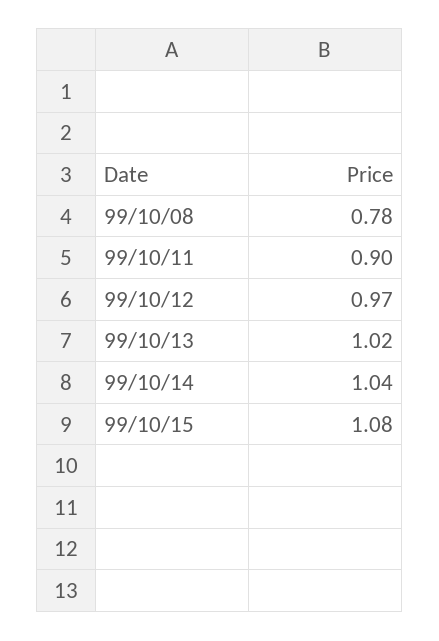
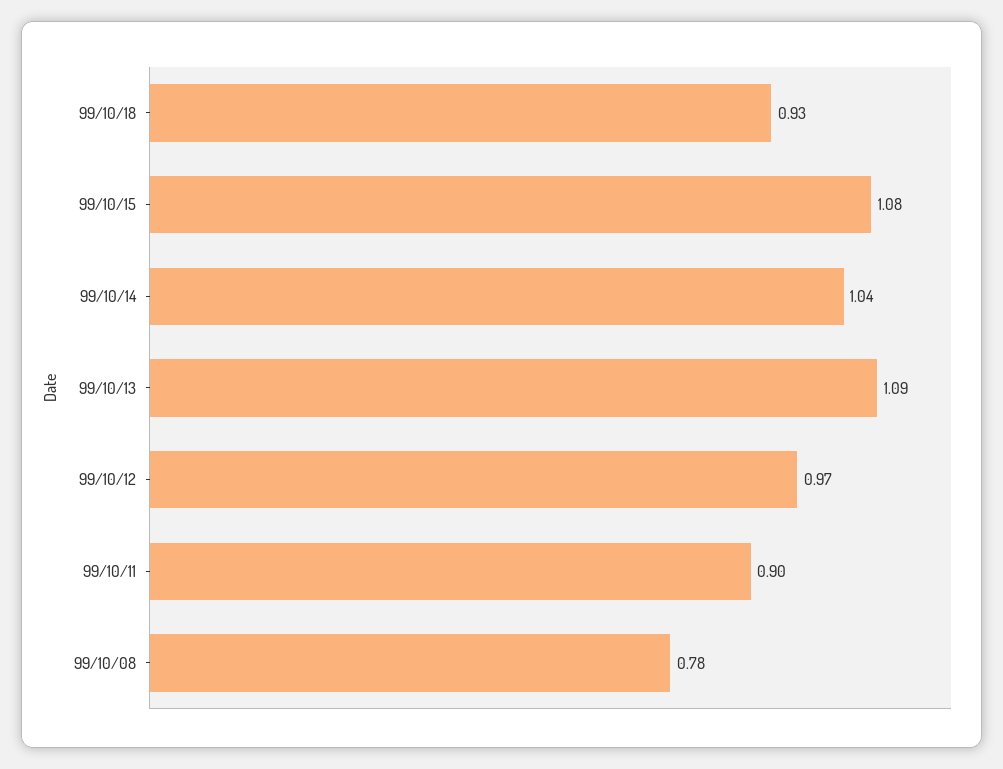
99/10/13: 1.02 -> 1.09
99/10/18: none -> 0.93

